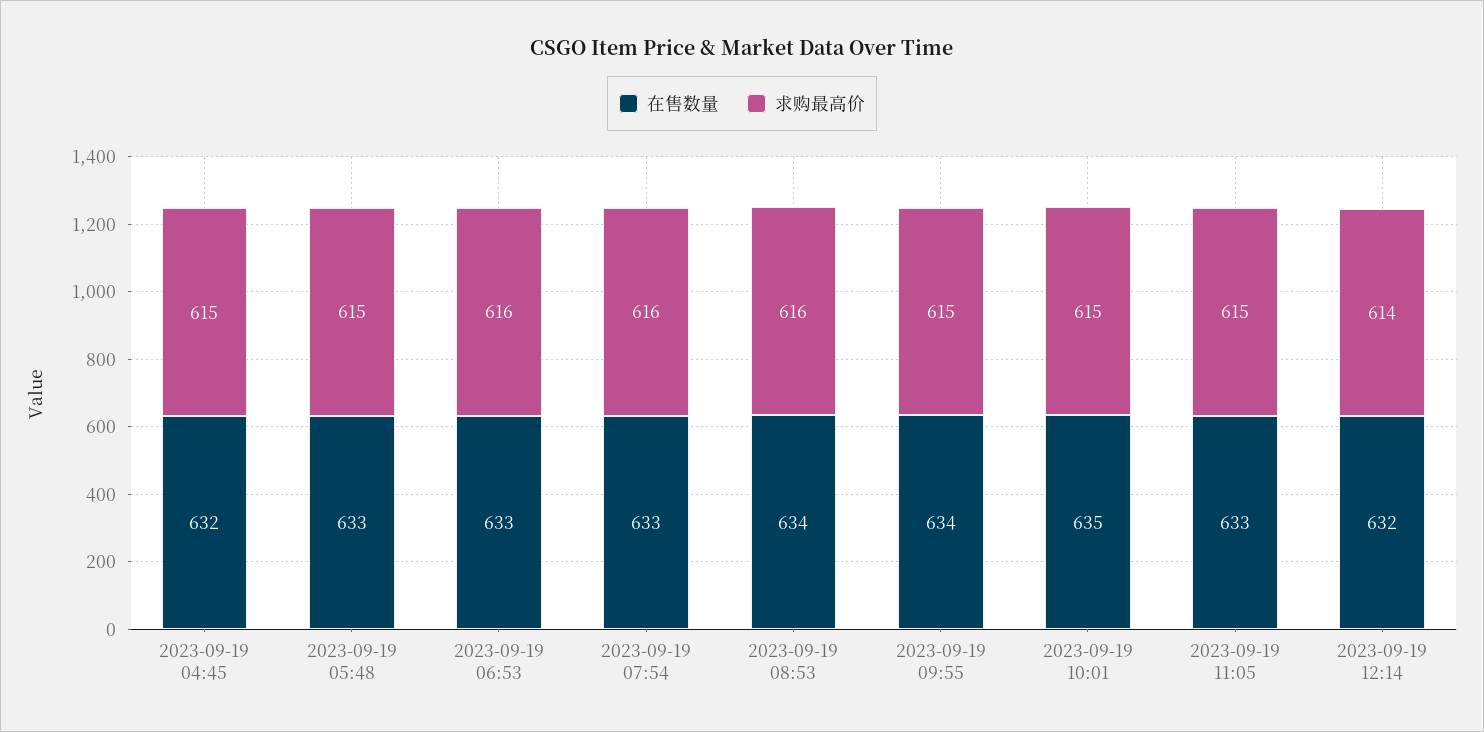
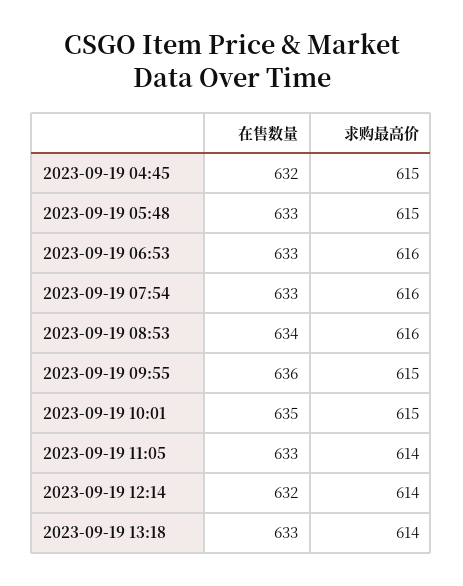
在售数量, 2023-09-19 09:55: 634 -> 636
求购最高价, 2023-09-19 11:05: 615 -> 614
在售数量, 2023-09-19 13:18: none -> 633
求购最高价, 2023-09-19 13:18: none -> 614

